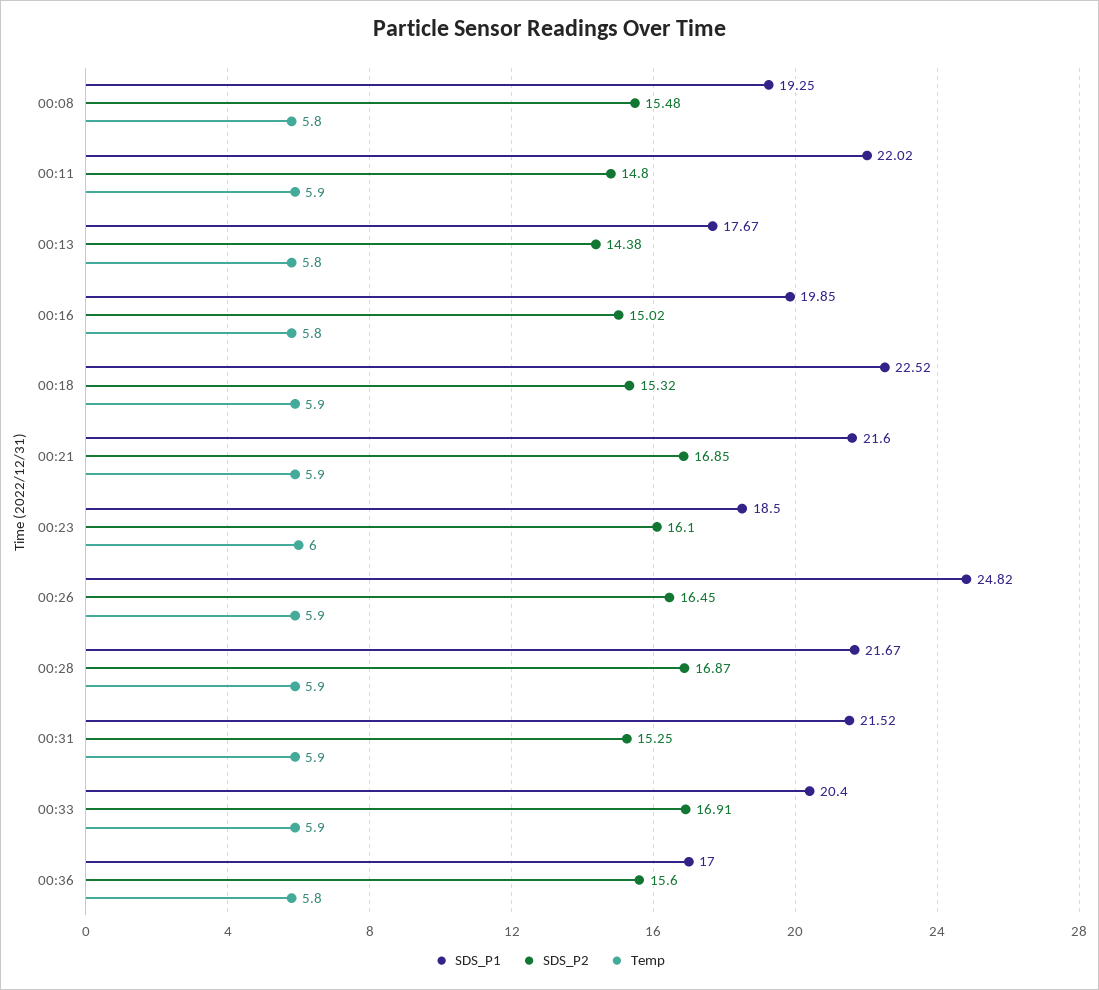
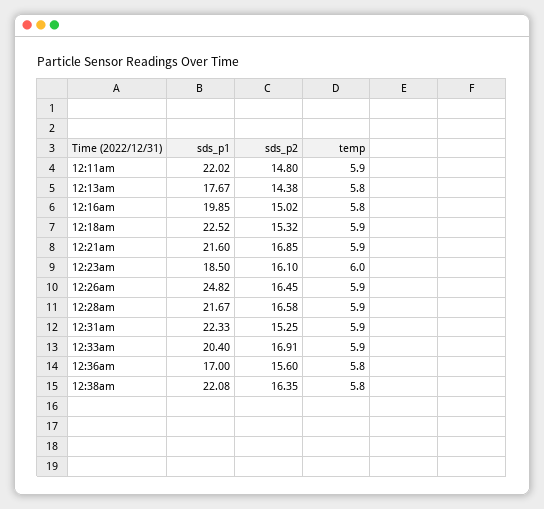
SDS_P1, 00:08: 19.25 -> none
SDS_P2, 00:08: 15.48 -> none
Temp, 00:08: 5.8 -> none
SDS_P2, 00:28: 16.87 -> 16.58
SDS_P1, 00:31: 21.52 -> 22.33
SDS_P1, 12:38am: none -> 22.08
SDS_P2, 12:38am: none -> 16.35
Temp, 12:38am: none -> 5.8

